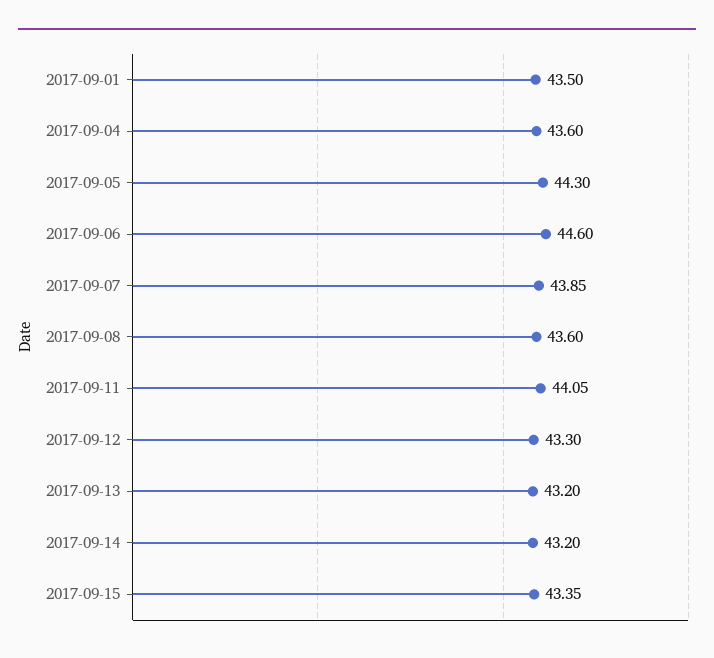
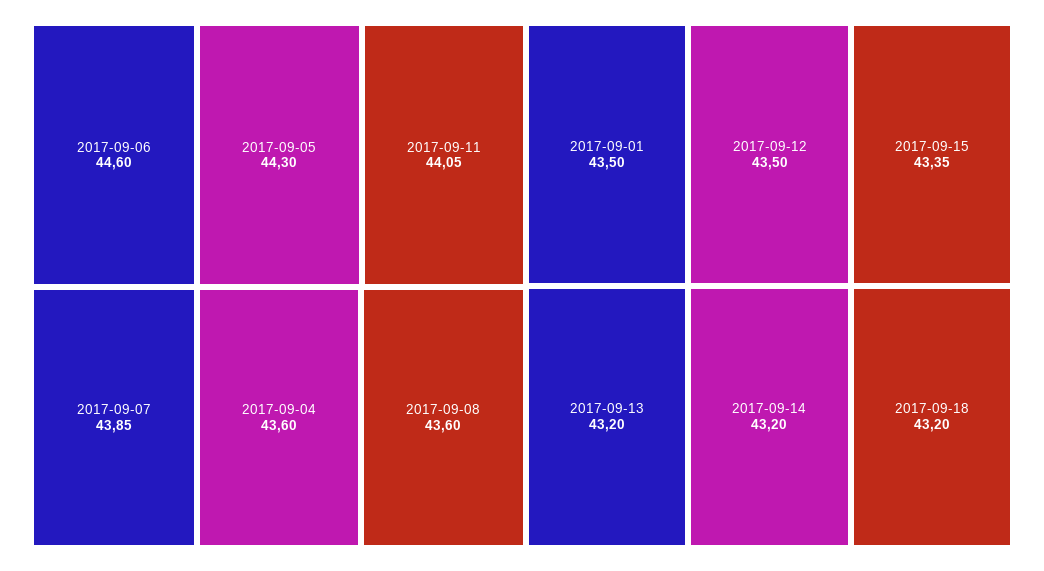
2017-09-12: 43.3 -> 43.5
2017-09-18: none -> 43.2

